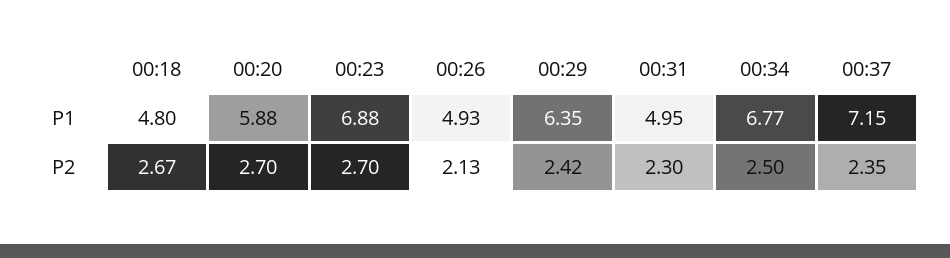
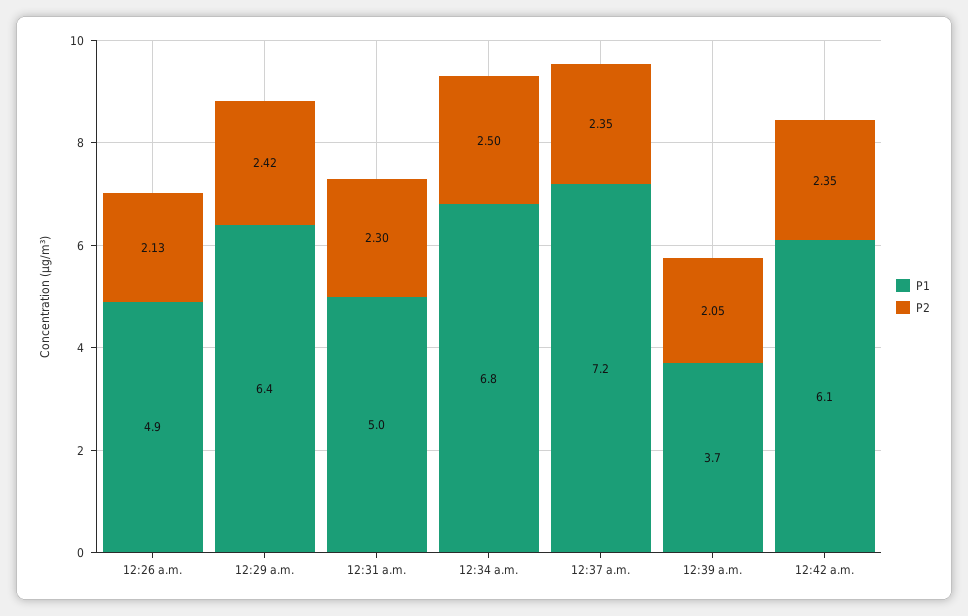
P1, 00:18: 4.8 -> none
P1, 00:20: 5.88 -> none
P1, 00:23: 6.88 -> none
P2, 00:18: 2.67 -> none
P2, 00:20: 2.7 -> none
P2, 00:23: 2.7 -> none
P1, 12:39 a.m.: none -> 3.7
P2, 12:39 a.m.: none -> 2.05
P1, 12:42 a.m.: none -> 6.1
P2, 12:42 a.m.: none -> 2.35

